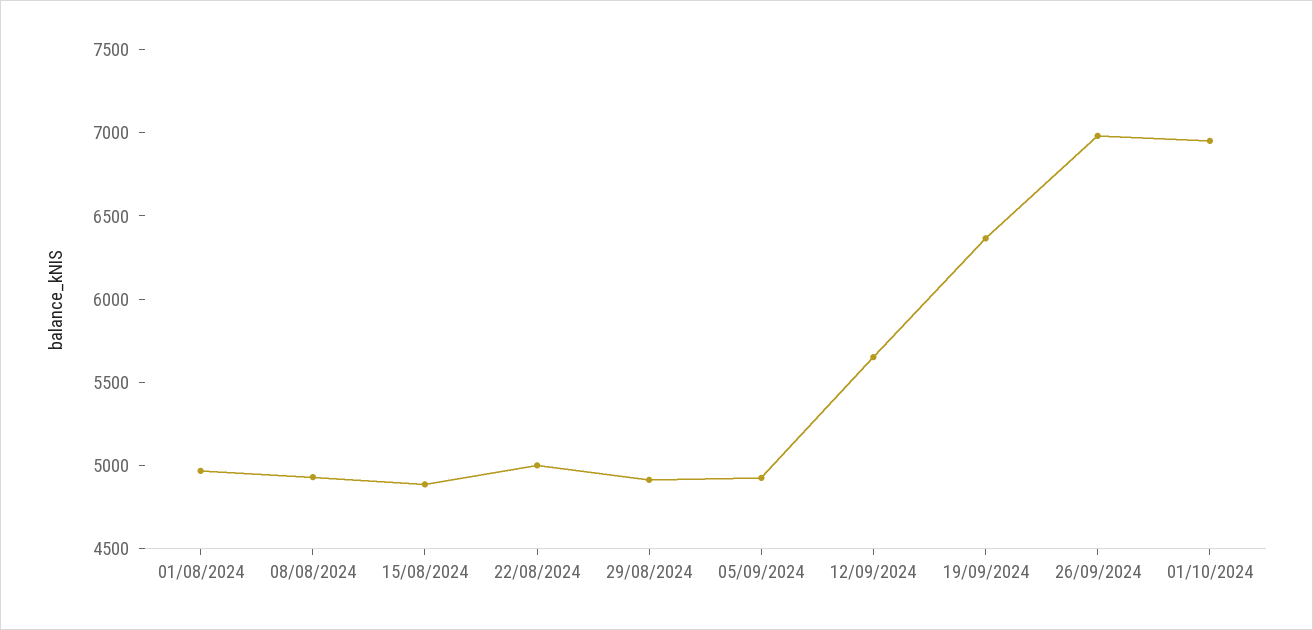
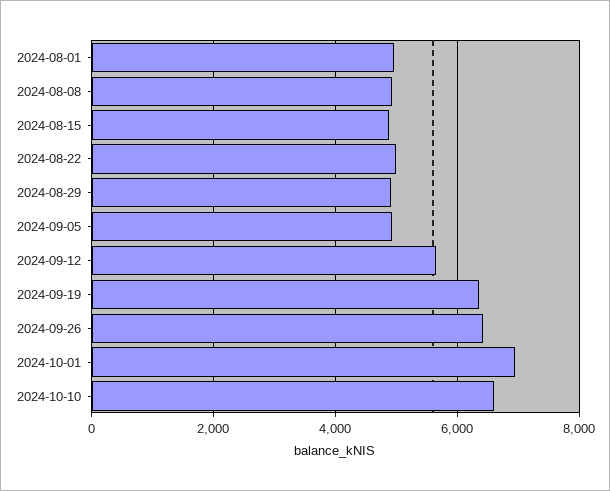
26/09/2024: 7000 -> 6400
2024-10-10: none -> 6600

